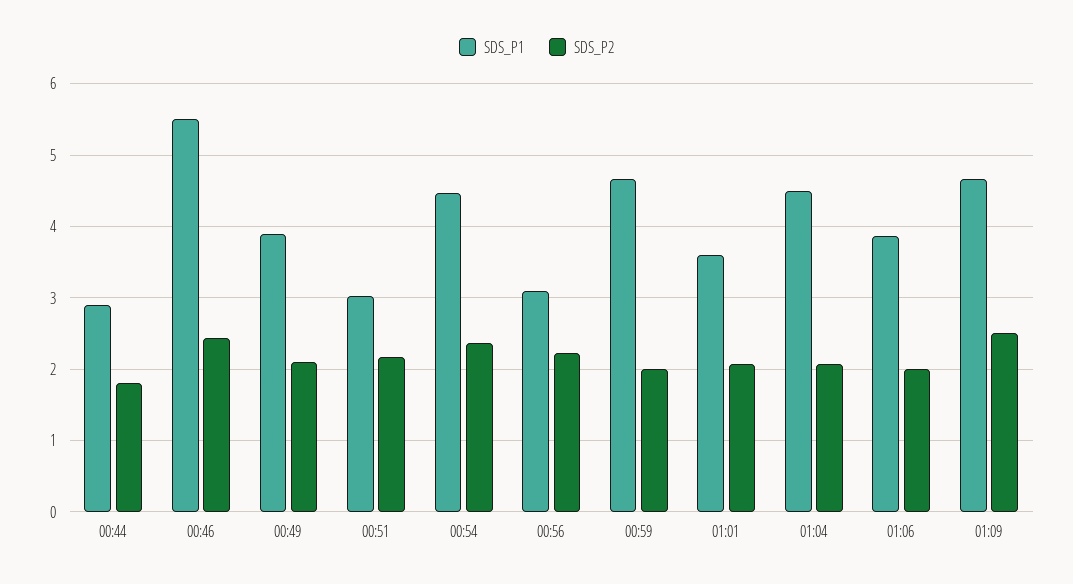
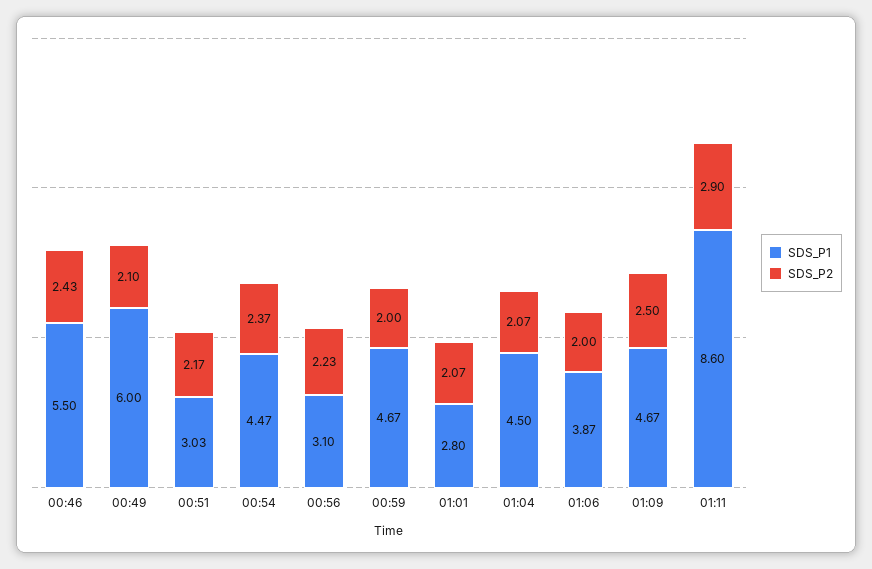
SDS_P1, 00:44: 2.9 -> none
SDS_P2, 00:44: 1.8 -> none
SDS_P1, 00:49: 3.9 -> 6
SDS_P1, 01:01: 3.6 -> 2.8
SDS_P1, 01:11: none -> 8.6
SDS_P2, 01:11: none -> 2.9

